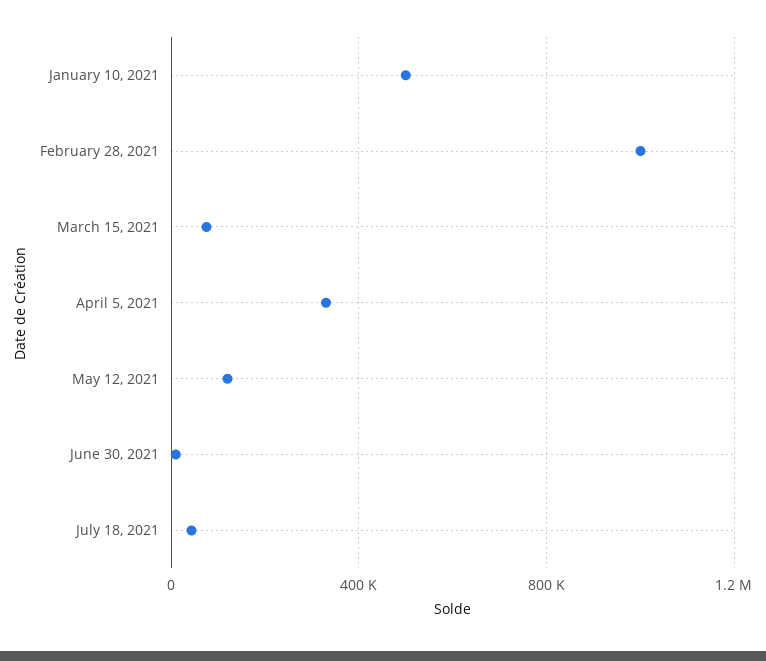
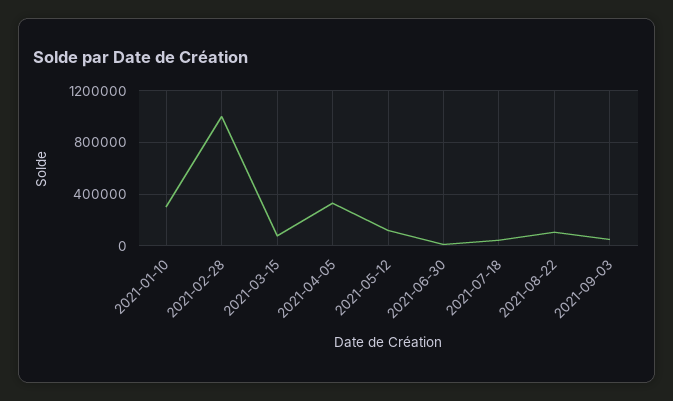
January 10, 2021: 500000 -> 300000
2021-08-22: none -> 100000
2021-09-03: none -> 50000

